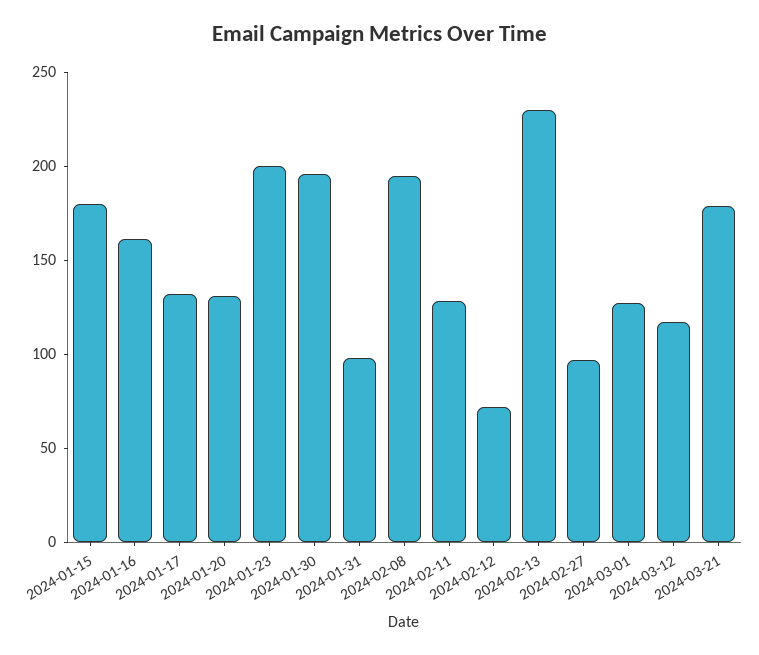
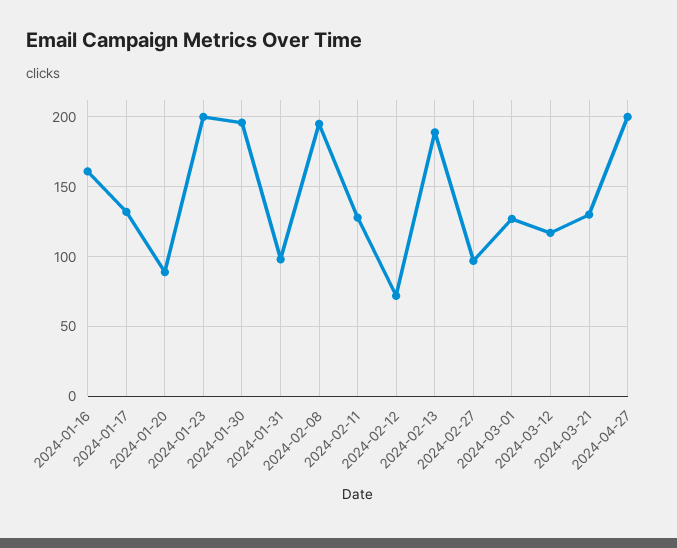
2024-01-15: 180 -> none
2024-01-20: 130 -> 90
2024-02-13: 230 -> 190
2024-03-21: 180 -> 130
2024-04-27: none -> 200

